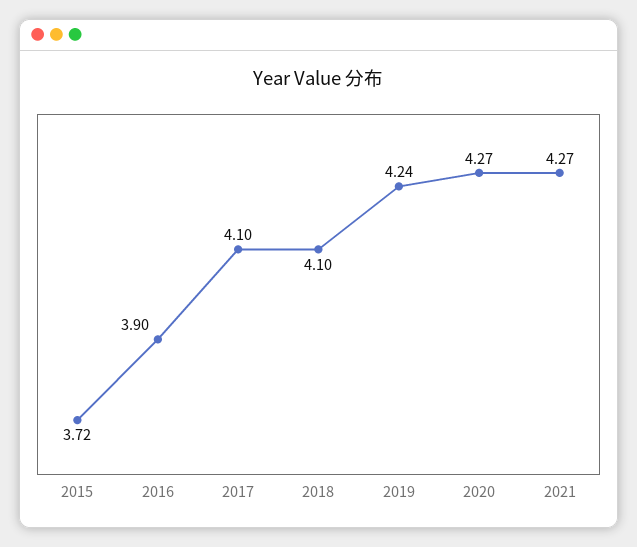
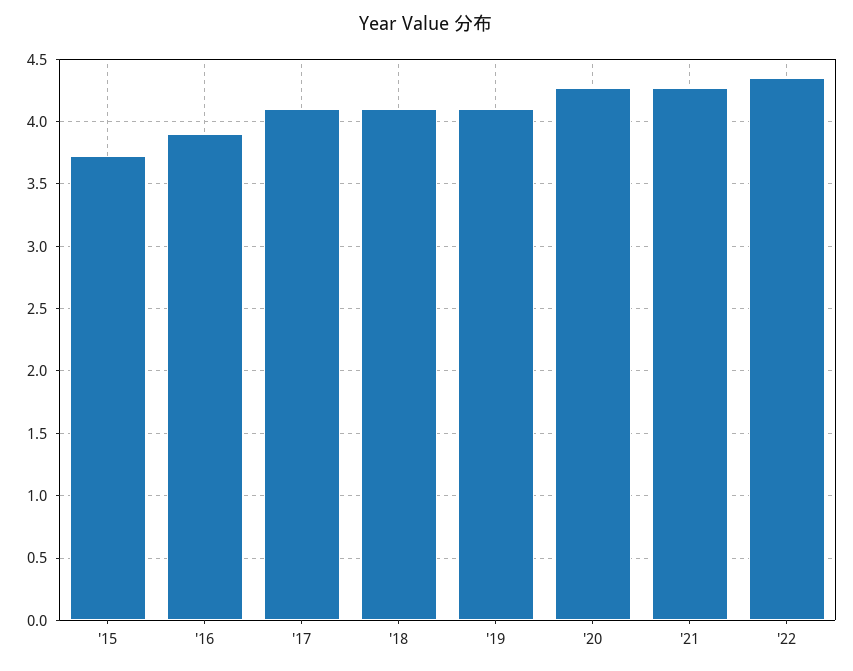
2019: 4.24 -> 4.1
'22: none -> 4.35

